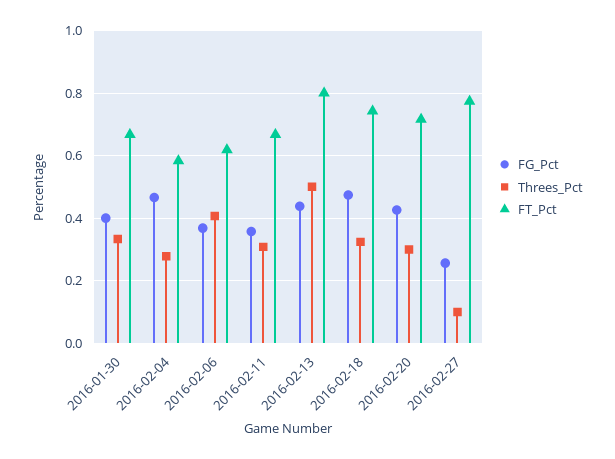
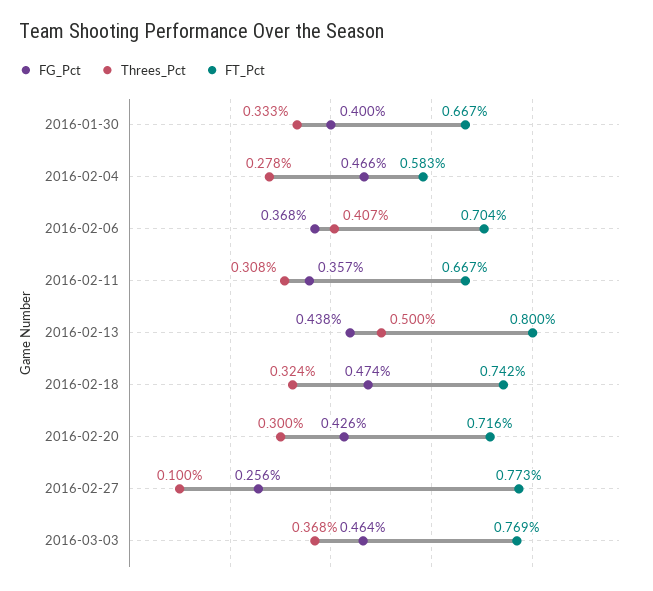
FT_Pct, 2016-02-06: 0.62 -> 0.704
FG_Pct, 2016-03-03: none -> 0.464
Threes_Pct, 2016-03-03: none -> 0.368
FT_Pct, 2016-03-03: none -> 0.769

